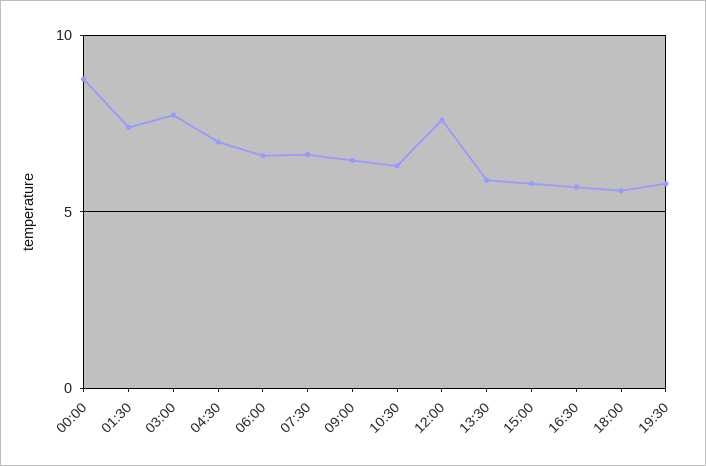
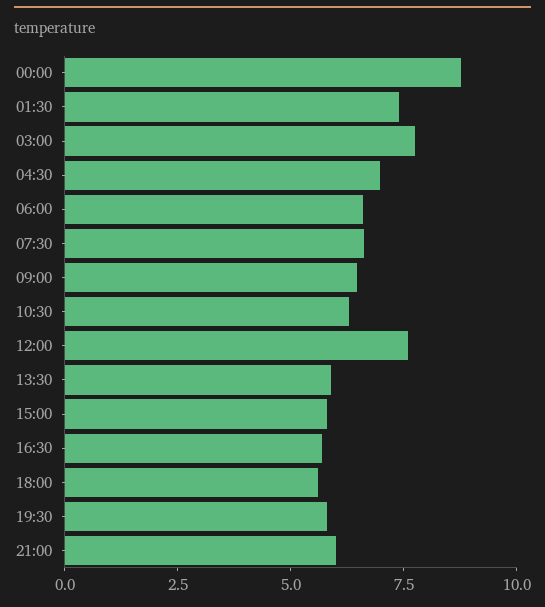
21:00: none -> 6

